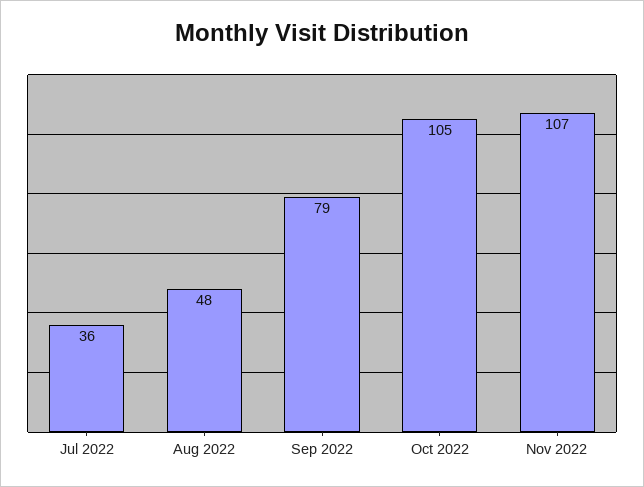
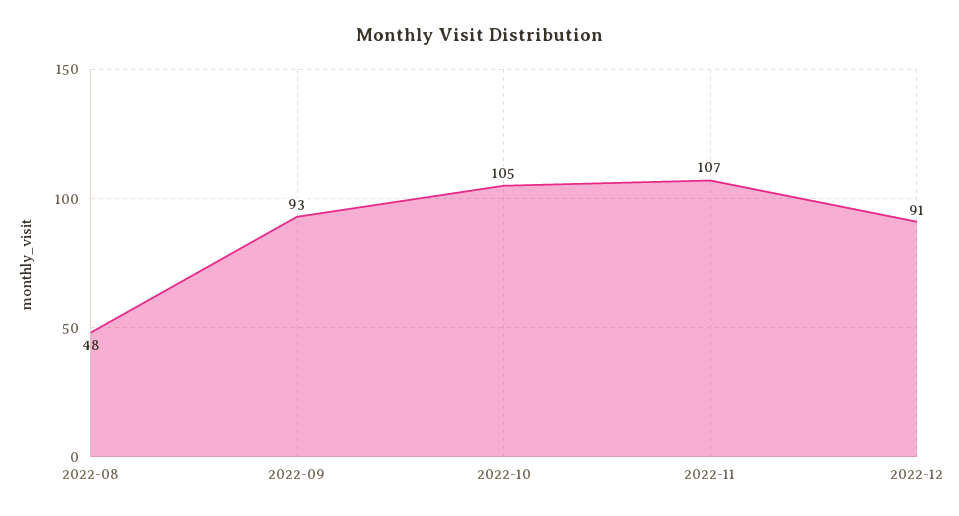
Jul 2022: 36 -> none
Sep 2022: 79 -> 93
2022-12: none -> 91

